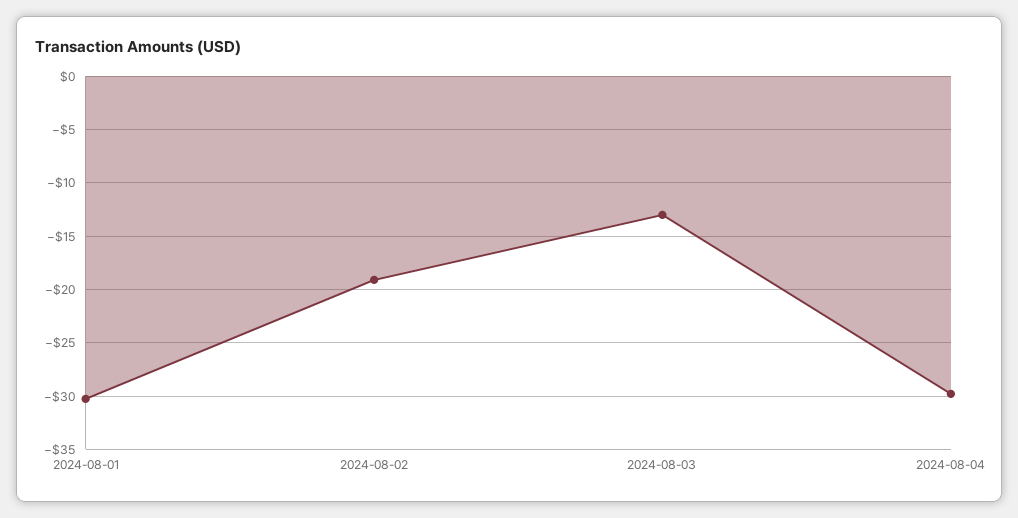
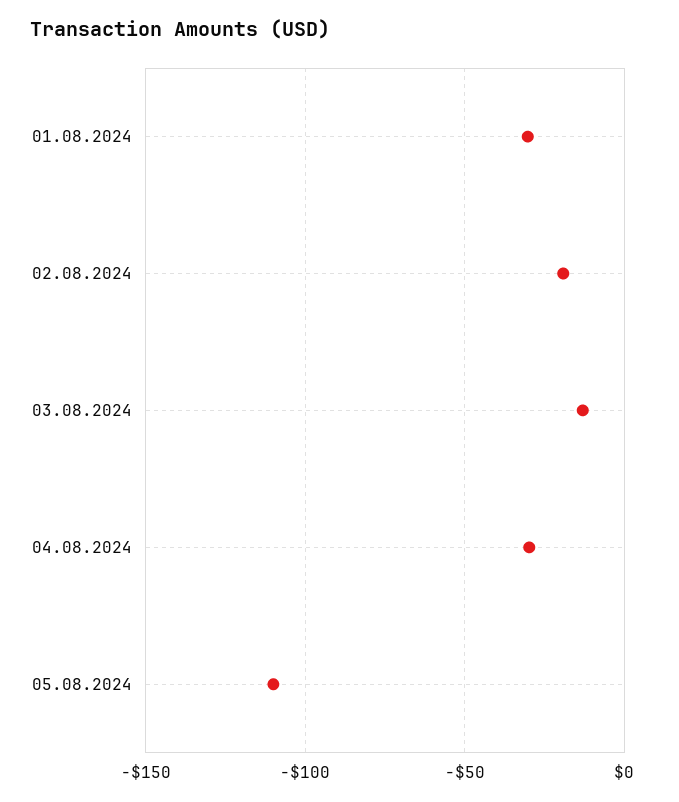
05.08.2024: none -> -110

